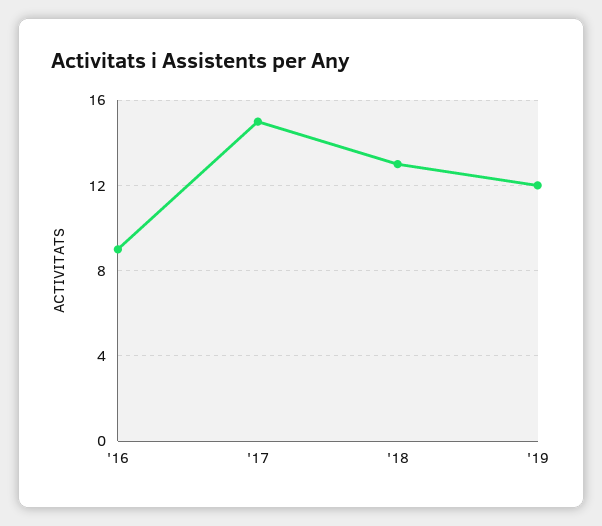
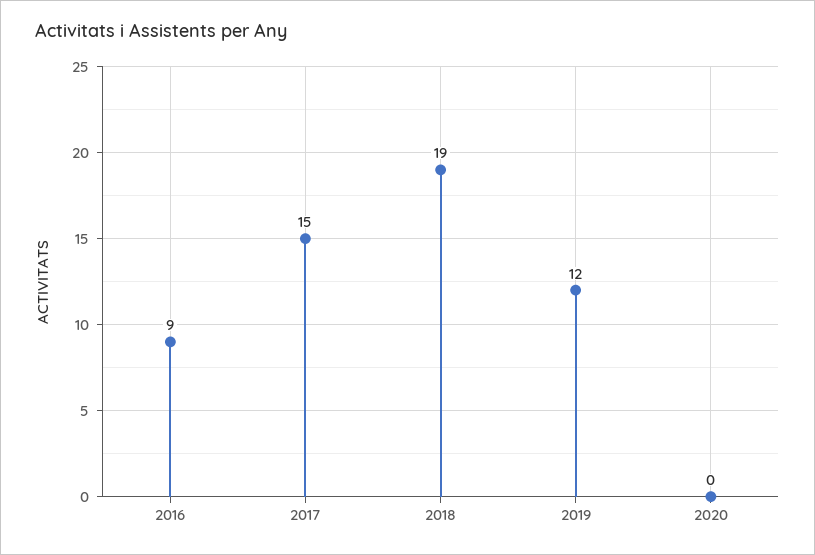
'18: 13 -> 19
2020: none -> 0

